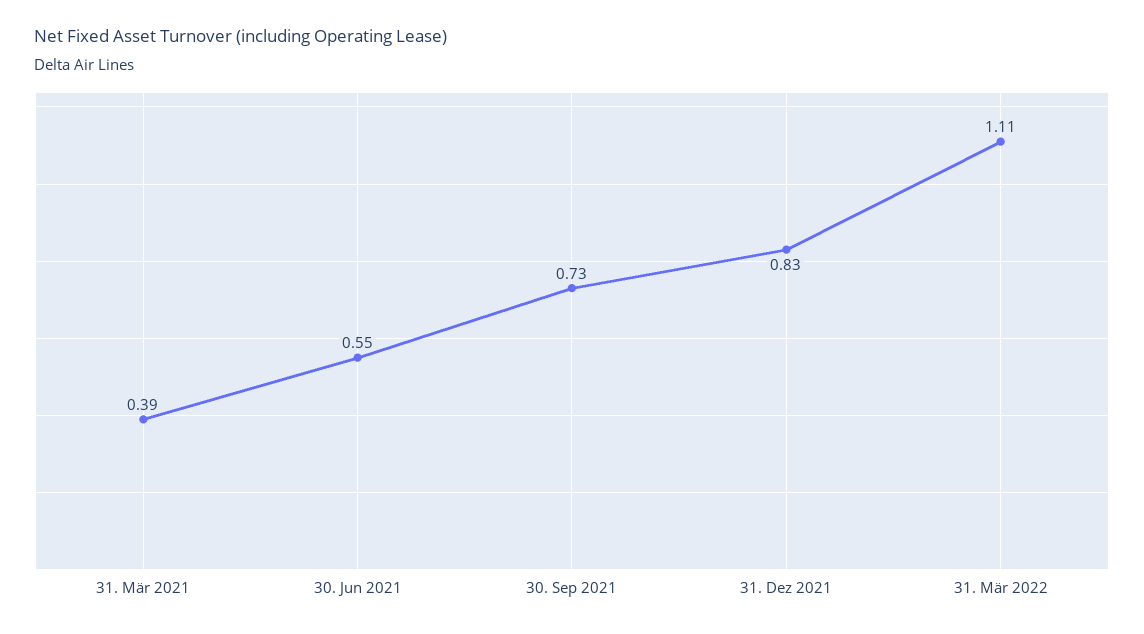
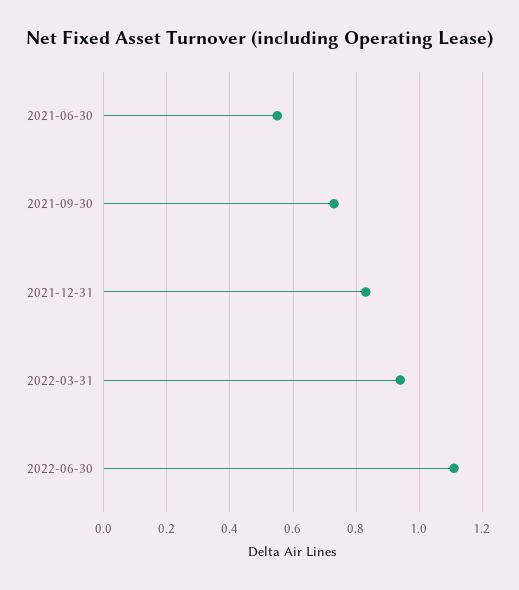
31. Mär 2021: 0.39 -> none
31. Mär 2022: 1.11 -> 0.95
2022-06-30: none -> 1.1

